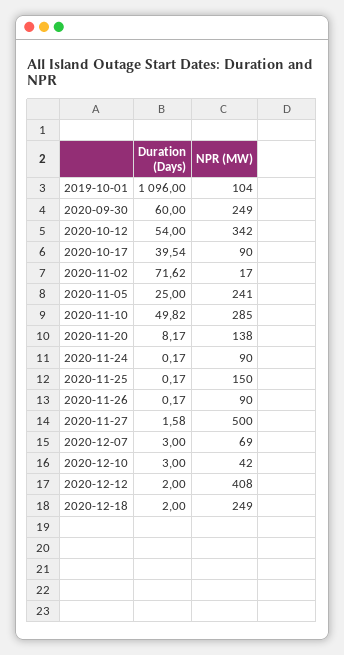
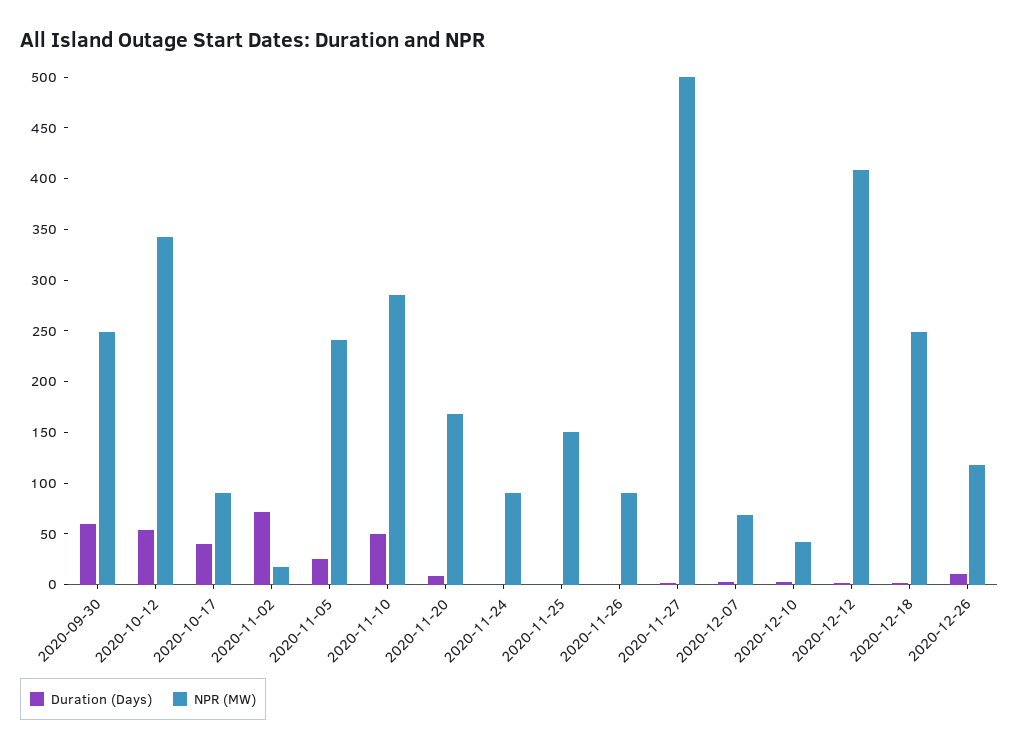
Duration (Days), 2019-10-01: 1096 -> none
NPR (MW), 2019-10-01: 104 -> none
NPR (MW), 2020-11-20: 138 -> 170
Duration (Days), 2020-12-26: none -> 10
NPR (MW), 2020-12-26: none -> 120

